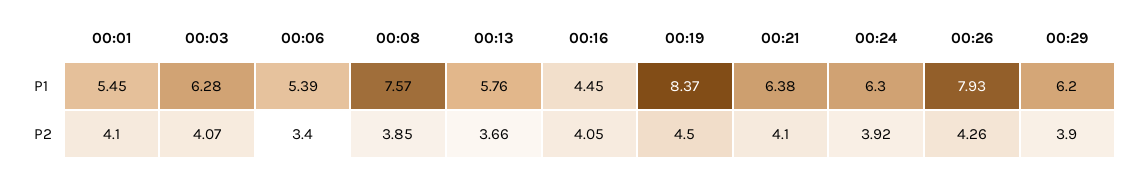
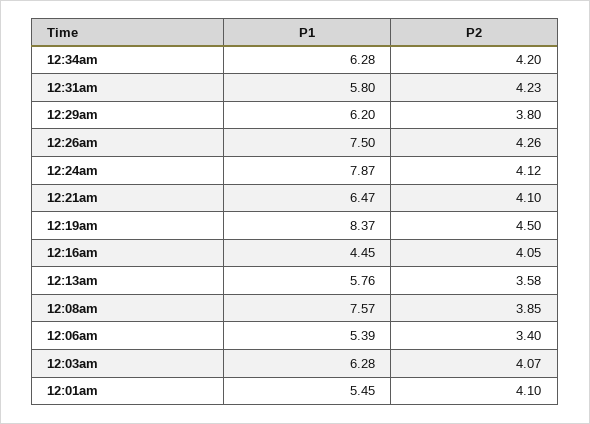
00:21, P1: 6.38 -> 6.47
00:24, P1: 6.3 -> 7.87
00:26, P1: 7.93 -> 7.5
00:13, P2: 3.66 -> 3.58
00:24, P2: 3.92 -> 4.12
00:29, P2: 3.9 -> 3.8
12:34am, P1: none -> 6.28
12:34am, P2: none -> 4.2
12:31am, P1: none -> 5.8
12:31am, P2: none -> 4.23

